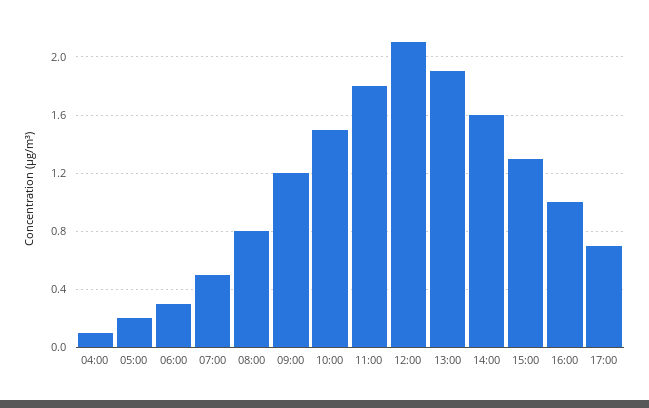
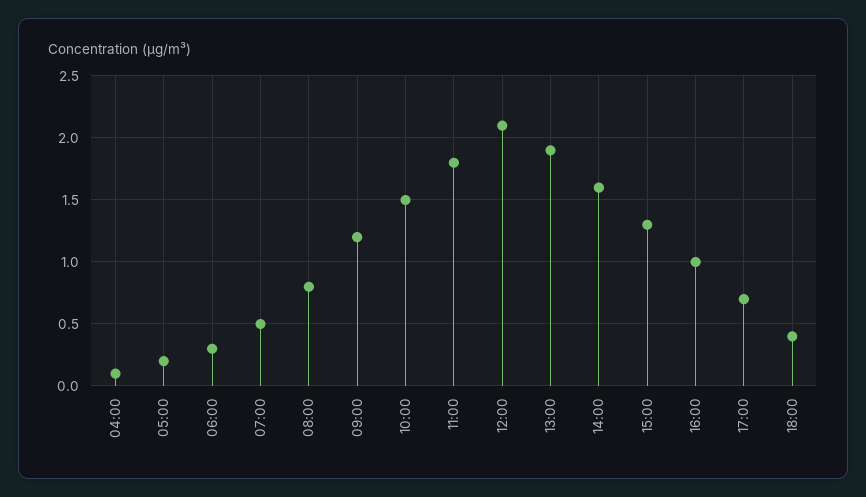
18:00: none -> 0.4

